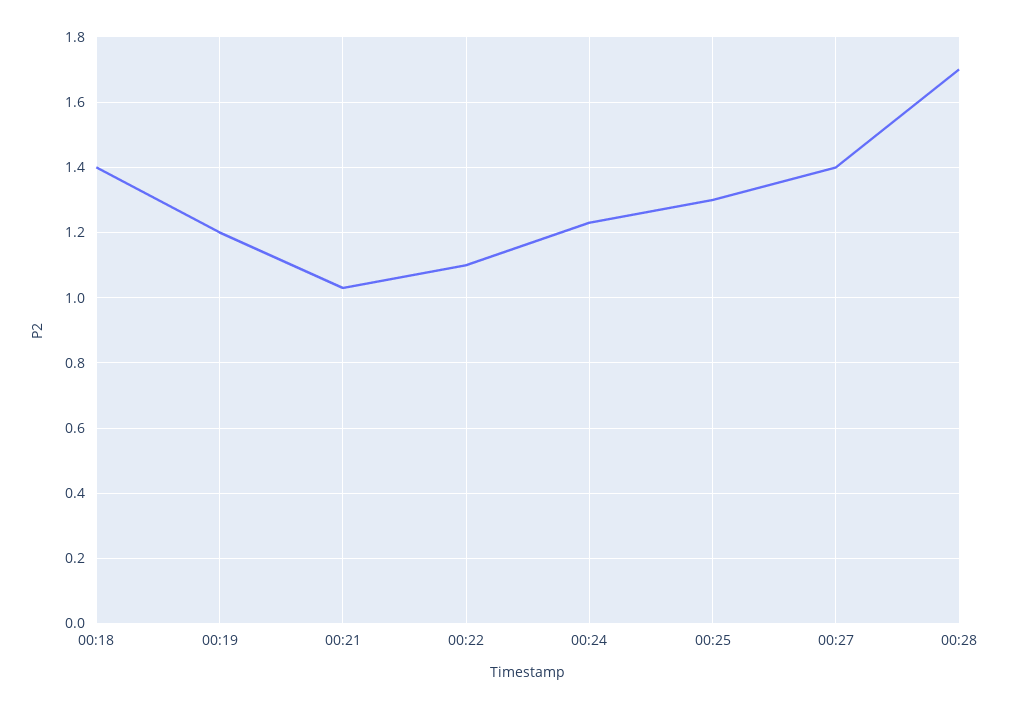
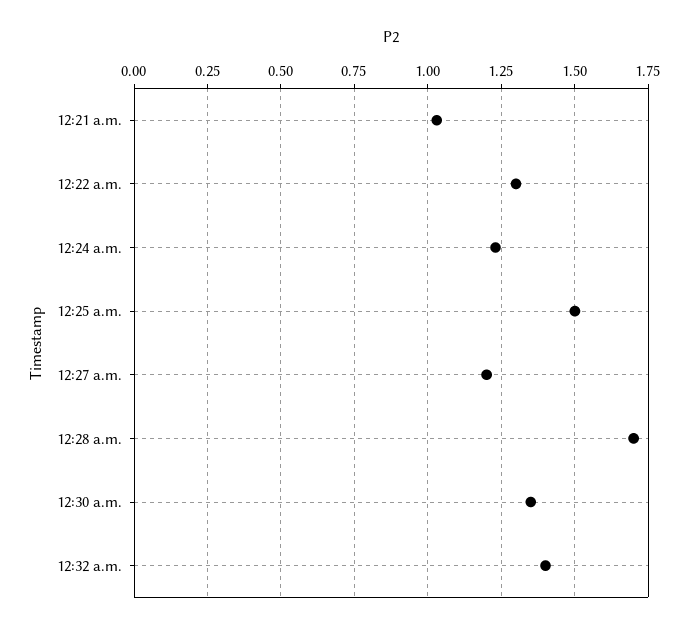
00:18: 1.4 -> none
00:19: 1.2 -> none
00:22: 1.1 -> 1.3
00:25: 1.3 -> 1.5
00:27: 1.4 -> 1.2
12:30 a.m.: none -> 1.35
12:32 a.m.: none -> 1.4

